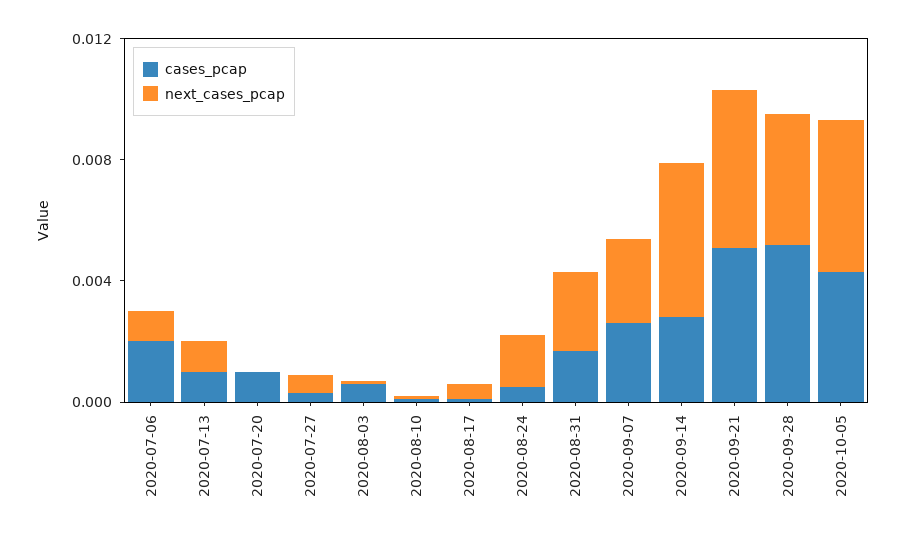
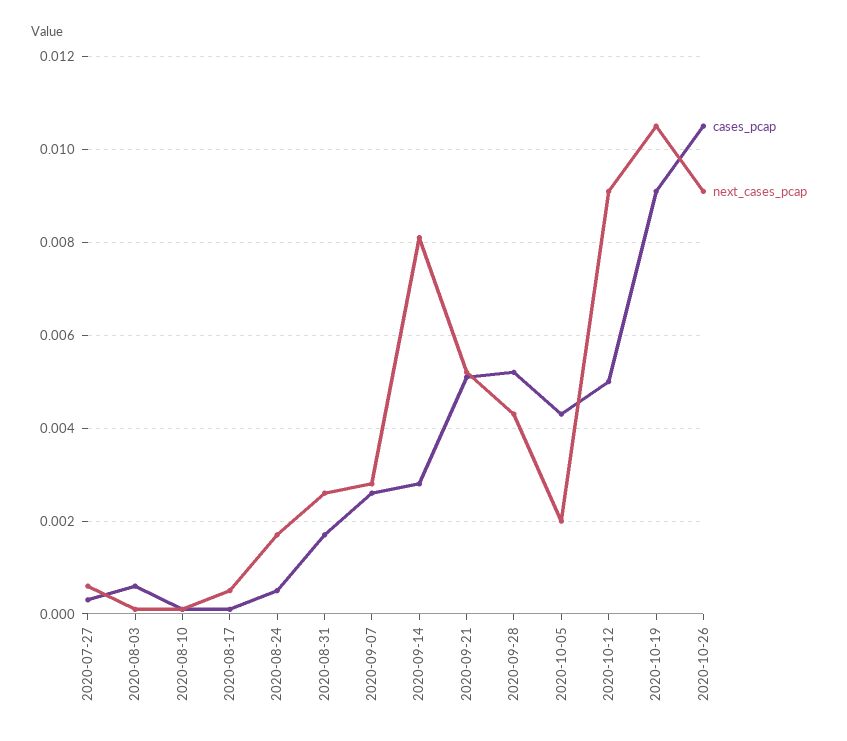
cases_pcap, 2020-07-06: 0.002 -> none
next_cases_pcap, 2020-07-06: 0.001 -> none
cases_pcap, 2020-07-13: 0.001 -> none
next_cases_pcap, 2020-07-13: 0.001 -> none
cases_pcap, 2020-07-20: 0.001 -> none
next_cases_pcap, 2020-07-20: 0 -> none
next_cases_pcap, 2020-09-14: 0.005 -> 0.008
next_cases_pcap, 2020-10-05: 0.005 -> 0.002
cases_pcap, 2020-10-12: none -> 0.005
next_cases_pcap, 2020-10-12: none -> 0.009
cases_pcap, 2020-10-19: none -> 0.009
next_cases_pcap, 2020-10-19: none -> 0.0105
cases_pcap, 2020-10-26: none -> 0.0105
next_cases_pcap, 2020-10-26: none -> 0.009

